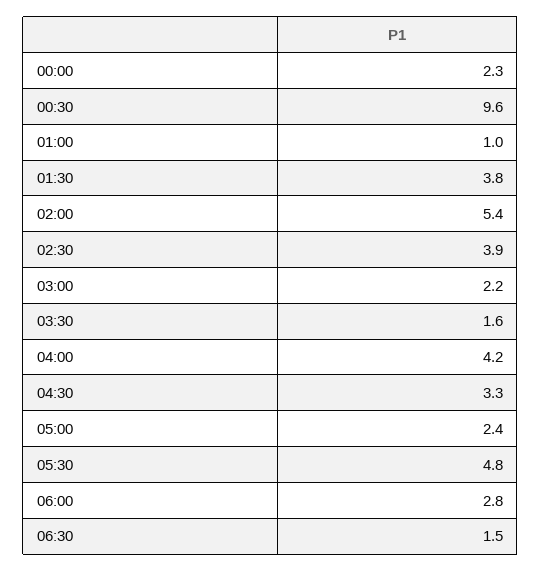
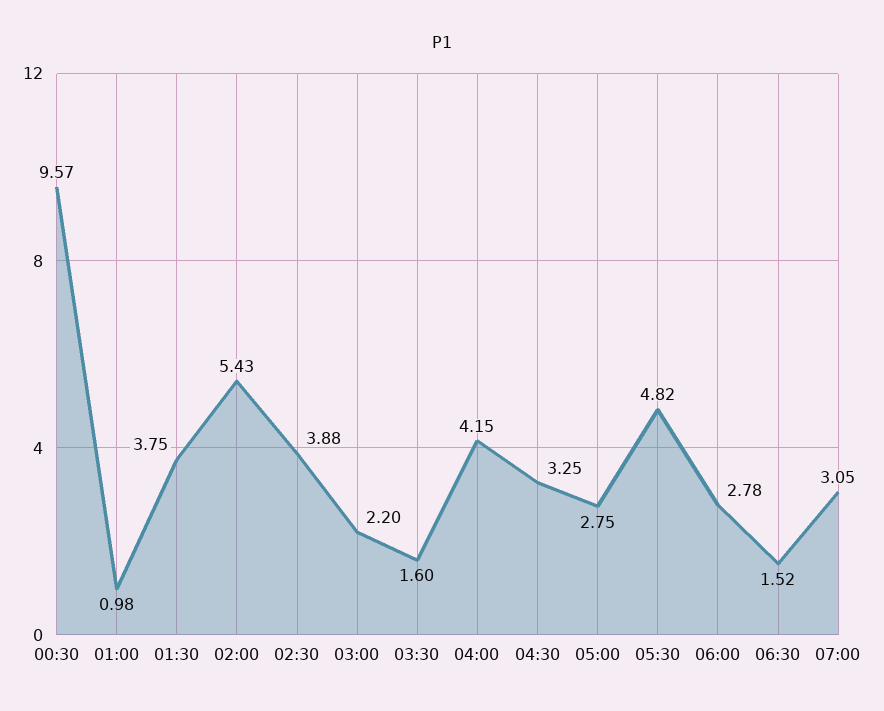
00:00: 2.3 -> none
05:00: 2.4 -> 2.75
07:00: none -> 3.05

